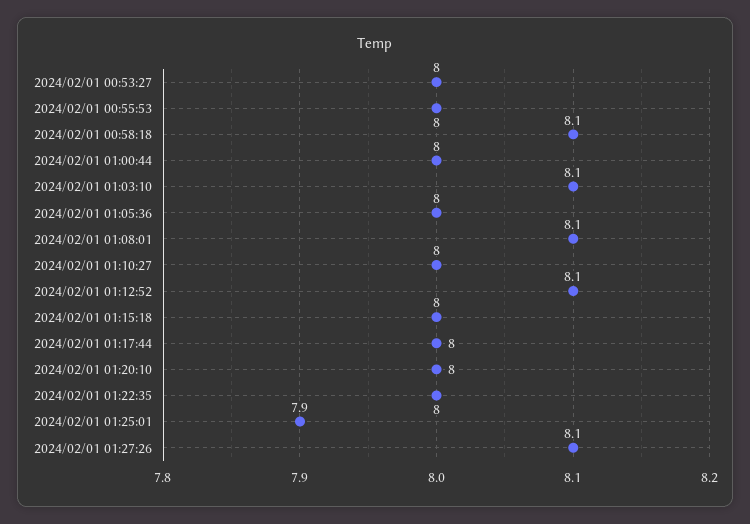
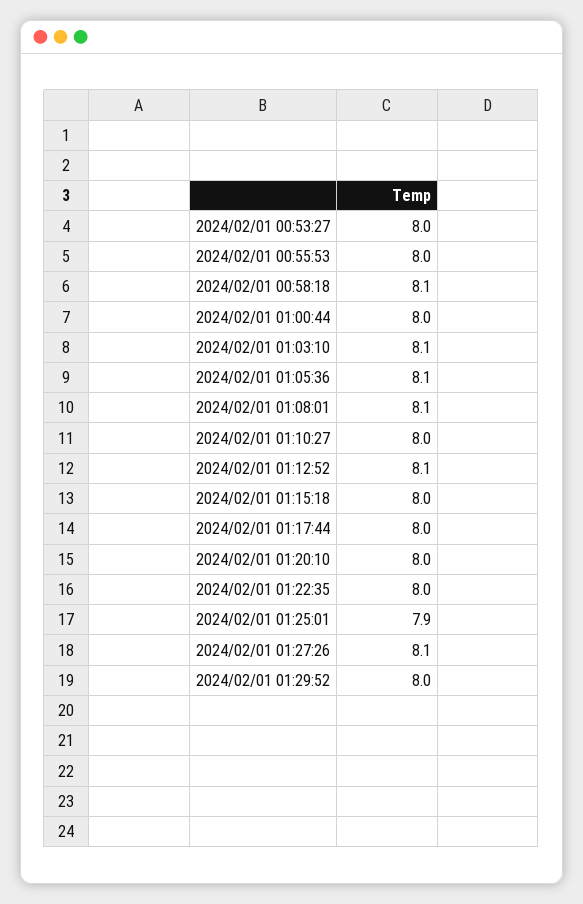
2024/02/01 01:05:36: 8 -> 8.1
2024/02/01 01:29:52: none -> 8

